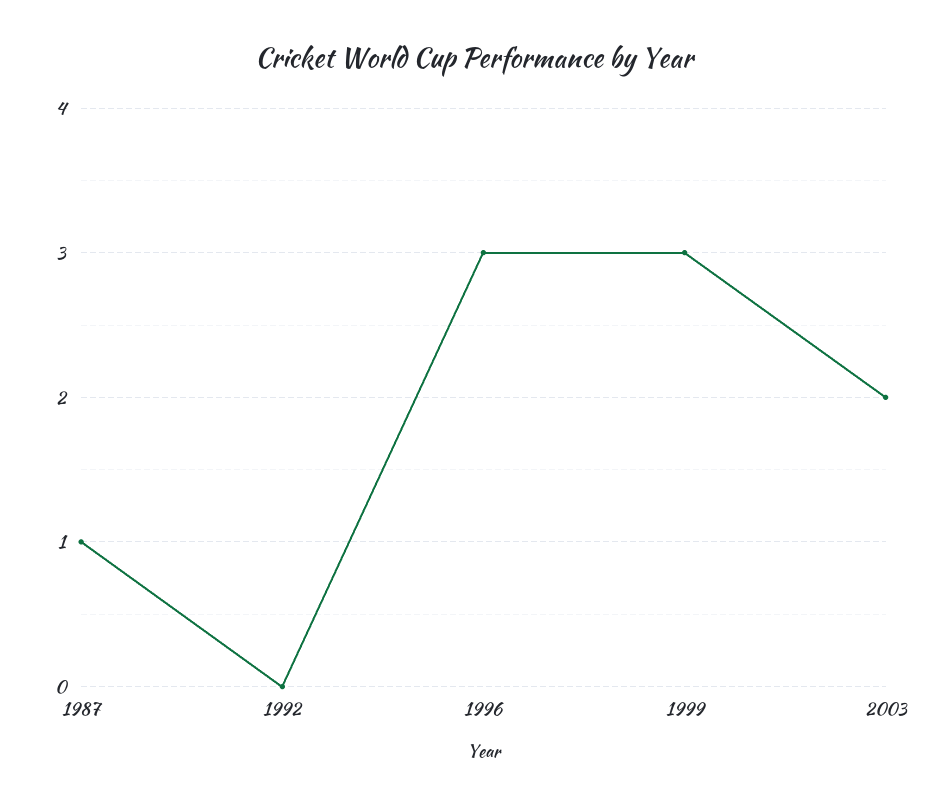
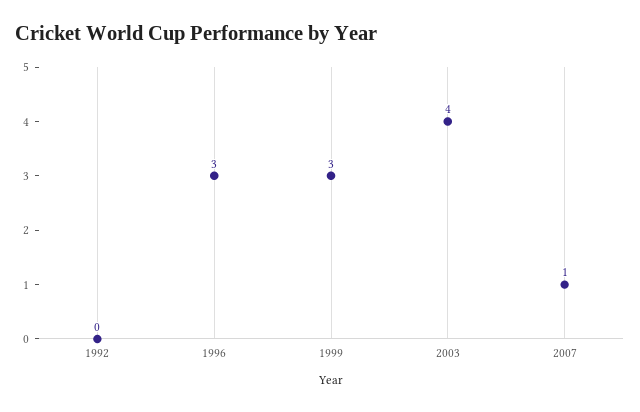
1987: 1 -> none
2003: 2 -> 4
2007: none -> 1

